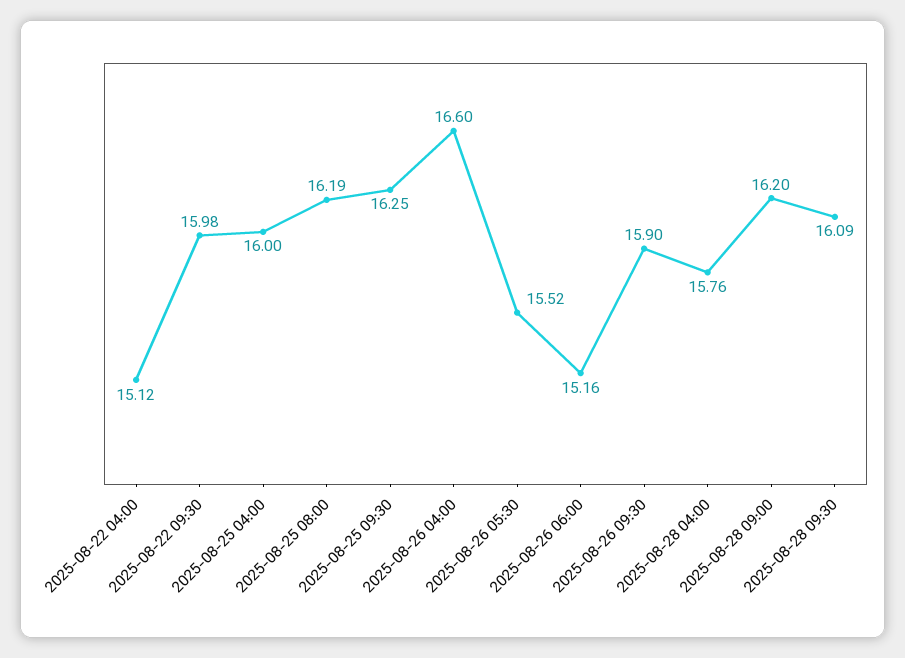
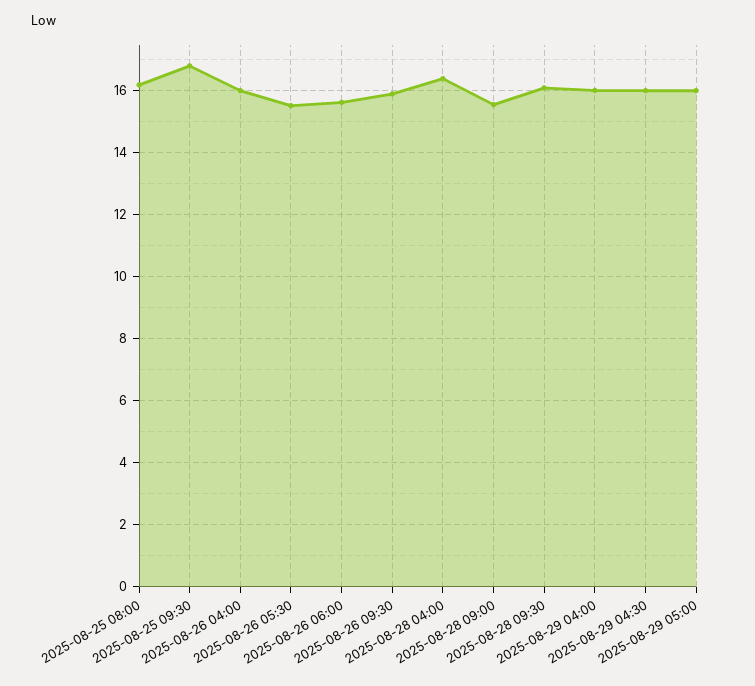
2025-08-22 04:00: 15.12 -> none
2025-08-22 09:30: 15.98 -> none
2025-08-25 04:00: 16 -> none
2025-08-25 09:30: 16.25 -> 16.8
2025-08-26 04:00: 16.6 -> 16
2025-08-26 06:00: 15.16 -> 15.6
2025-08-28 04:00: 15.76 -> 16.4
2025-08-28 09:00: 16.2 -> 15.6
2025-08-29 04:00: none -> 16
2025-08-29 04:30: none -> 16
2025-08-29 05:00: none -> 16

